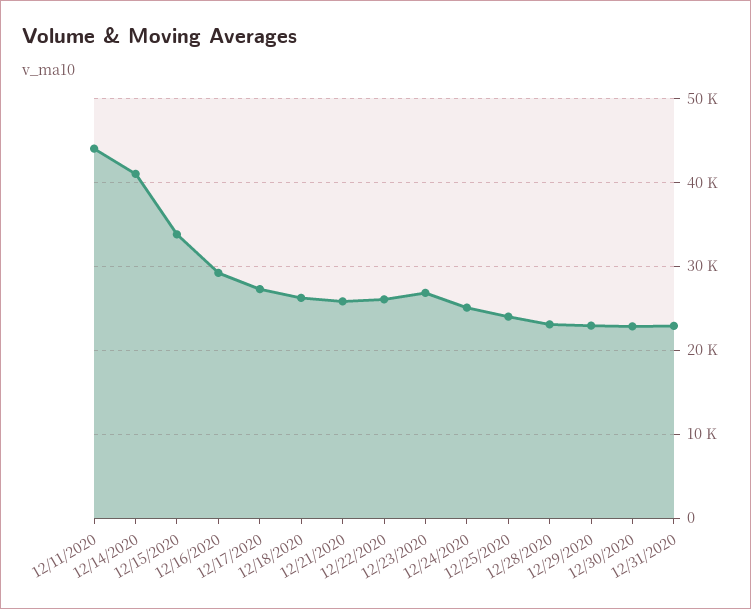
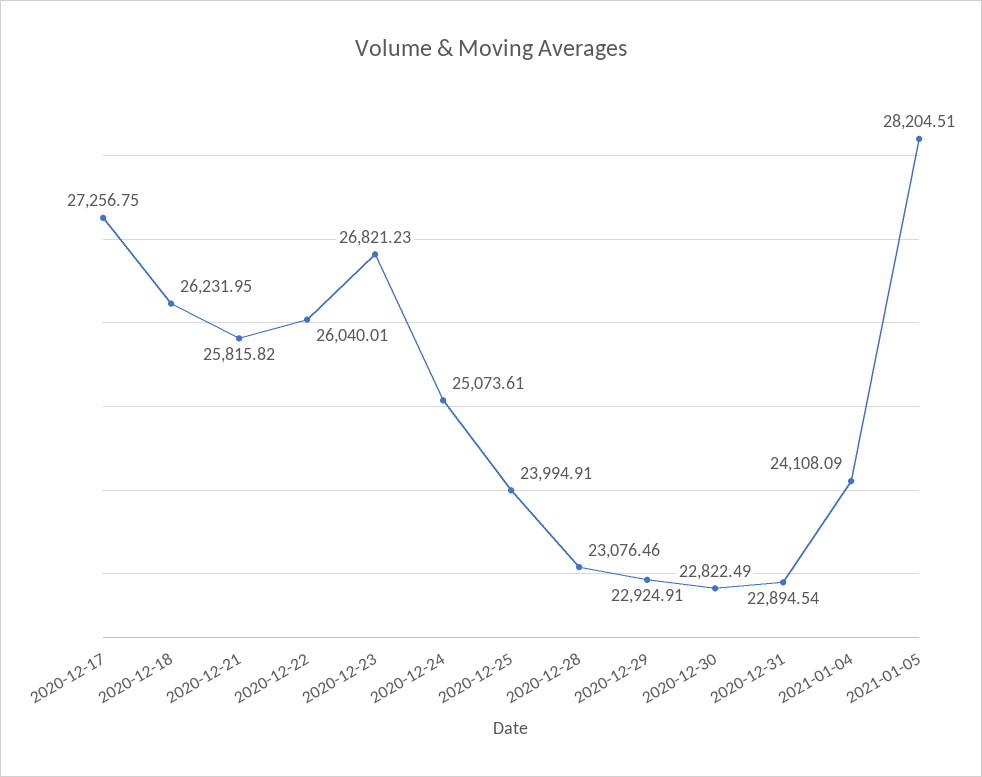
12/11/2020: 44000 -> none
12/14/2020: 41000 -> none
12/15/2020: 34000 -> none
12/16/2020: 29000 -> none
2021-01-04: none -> 24108.09
2021-01-05: none -> 28204.51

